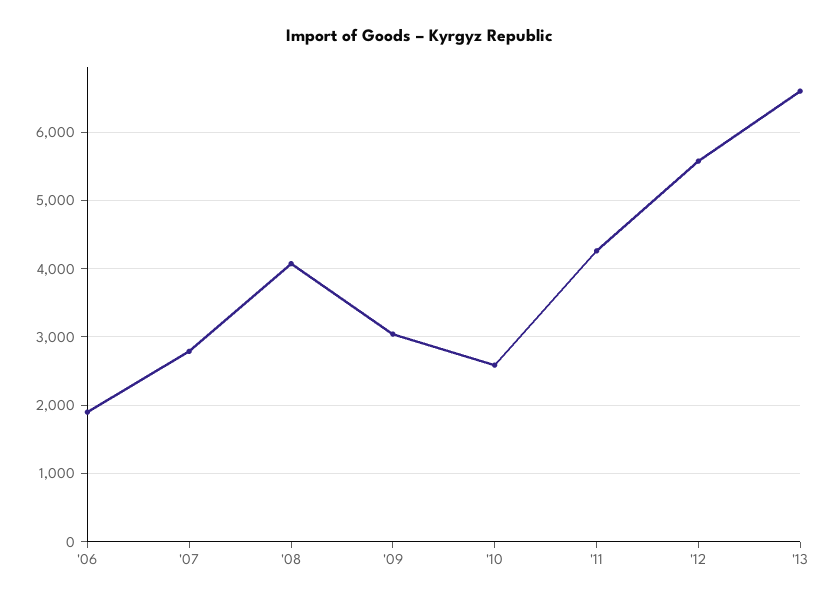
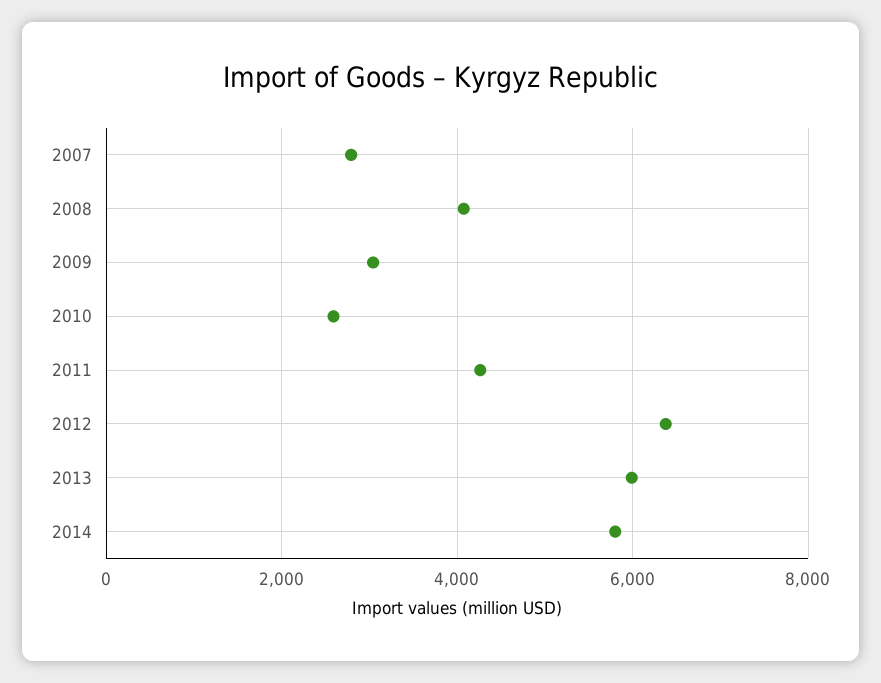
'06: 1900 -> none
'12: 5600 -> 6400
'13: 6600 -> 6000
2014: none -> 5800

